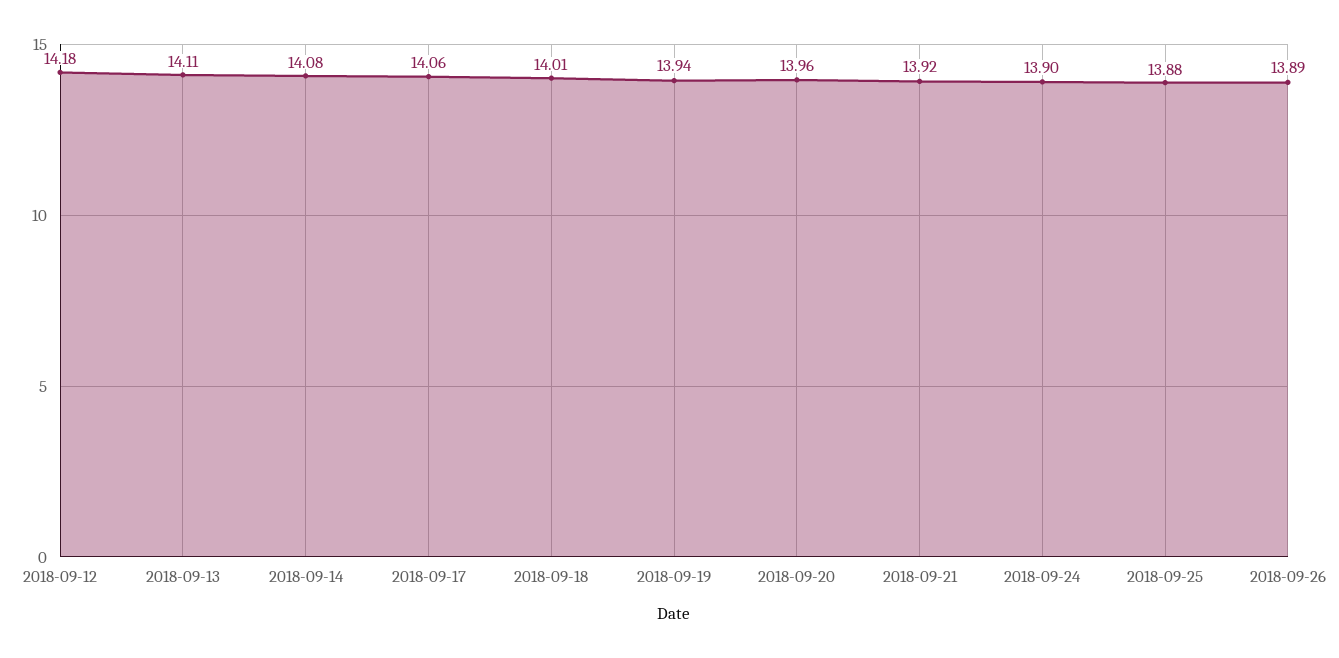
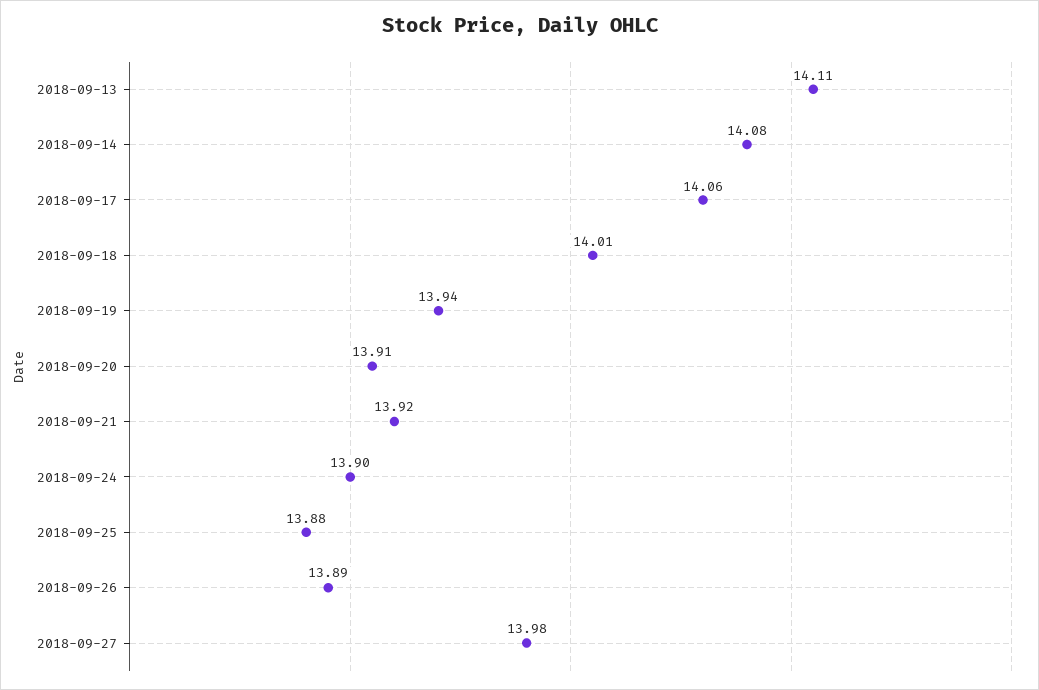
2018-09-12: 14.18 -> none
2018-09-20: 13.96 -> 13.91
2018-09-27: none -> 13.98

